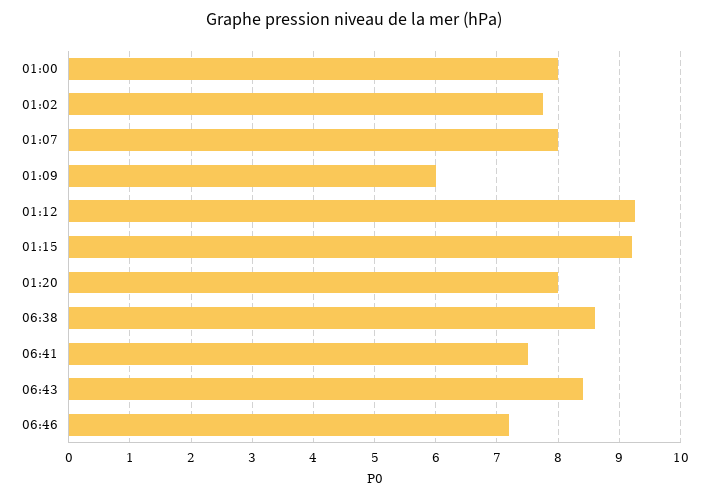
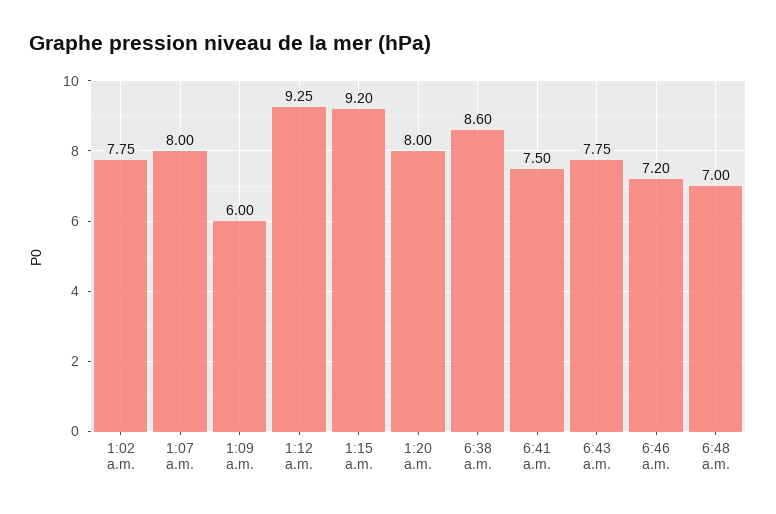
01:00: 8 -> none
06:43: 8.4 -> 7.75
6:48 a.m.: none -> 7

